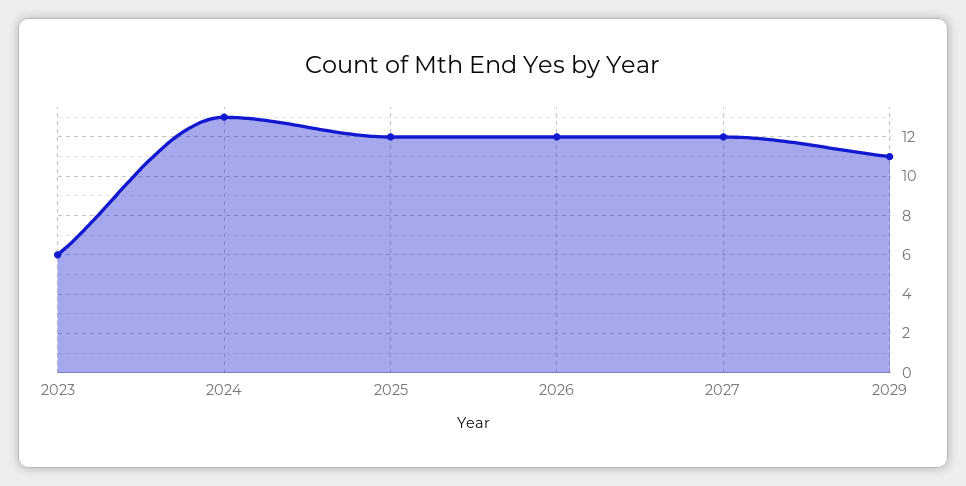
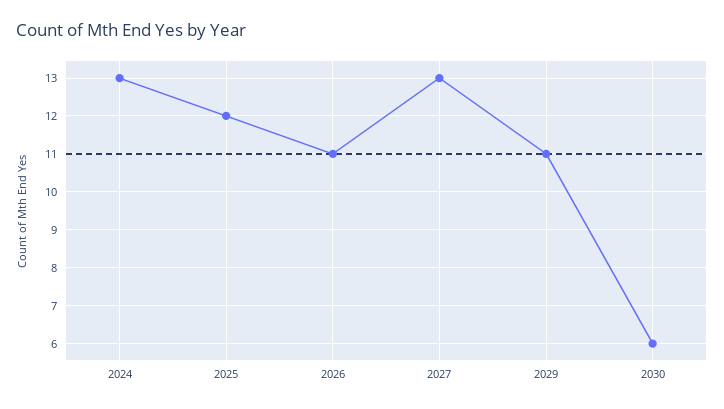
2023: 6 -> none
2026: 12 -> 11
2027: 12 -> 13
2030: none -> 6

